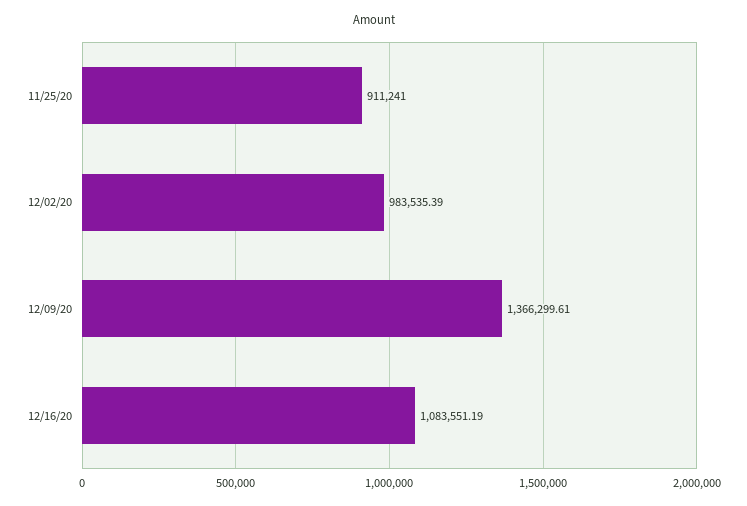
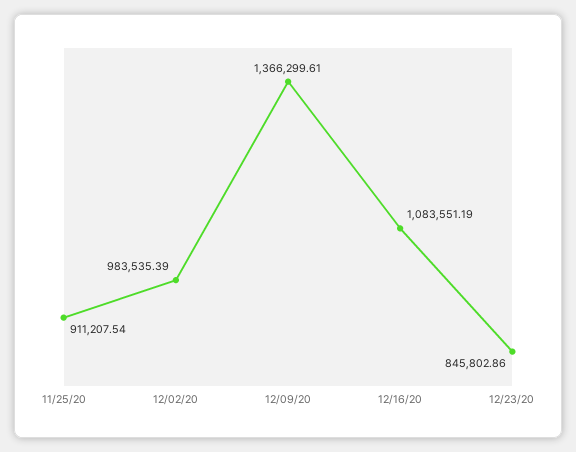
11/25/20: 911241 -> 911207.54
12/23/20: none -> 845802.86

